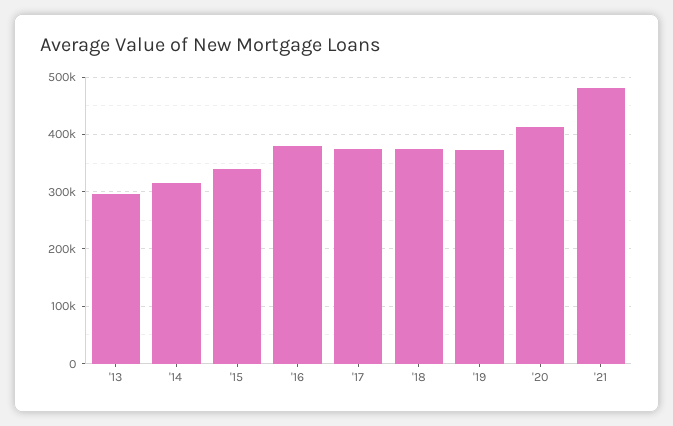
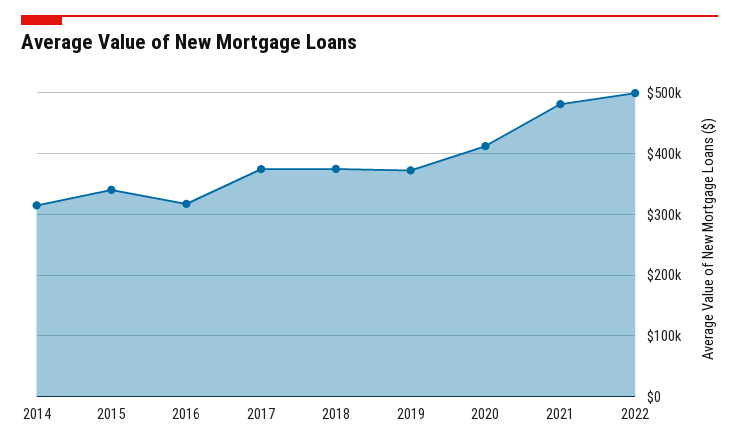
'13: 300000 -> none
'16: 380000 -> 320000
2022: none -> 500000

